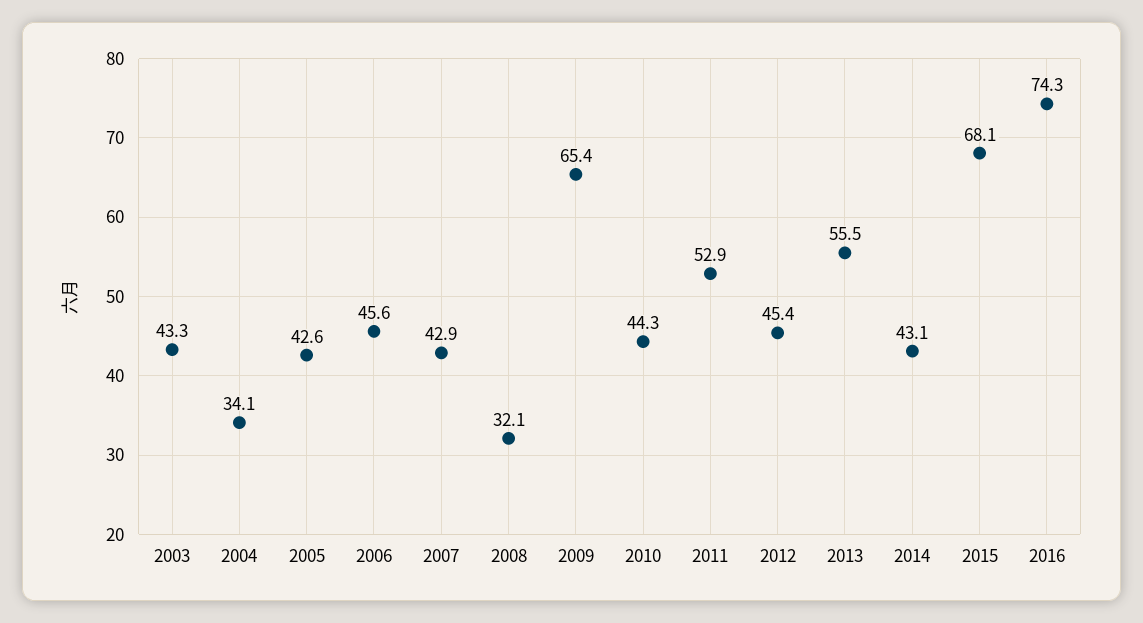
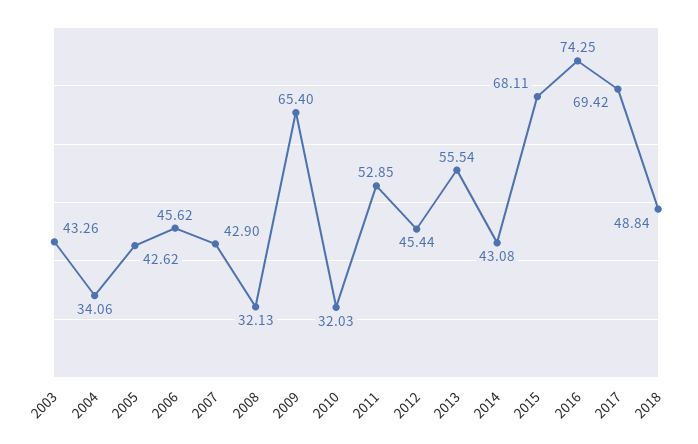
2010: 44.3 -> 32.03
2017: none -> 69.42
2018: none -> 48.84

